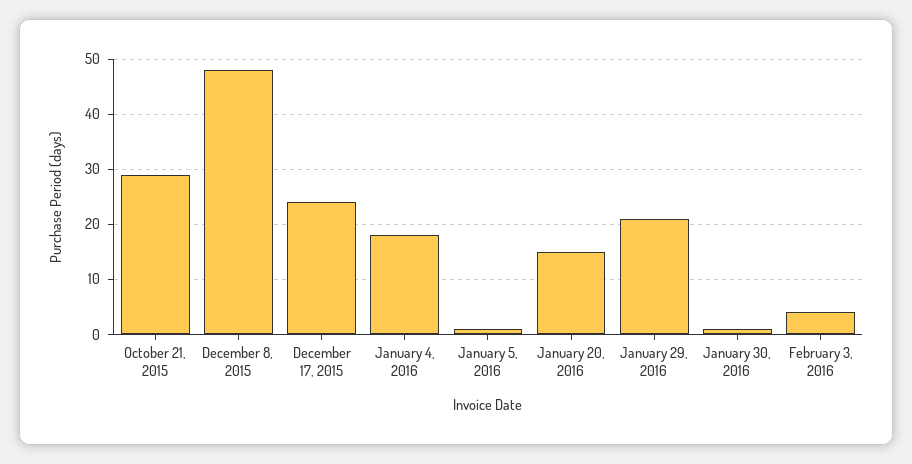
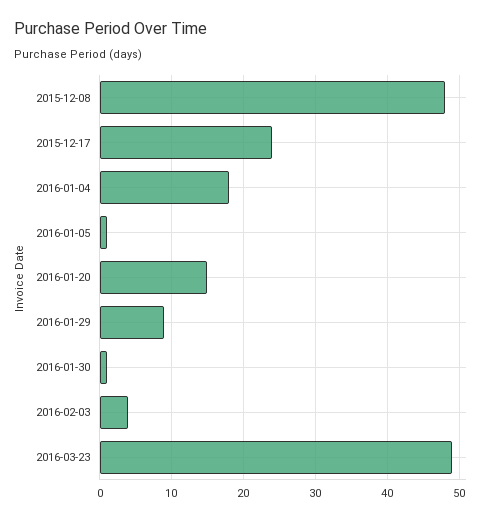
October 21, 2015: 30 -> none
January 29, 2016: 20 -> 9
2016-03-23: none -> 49

